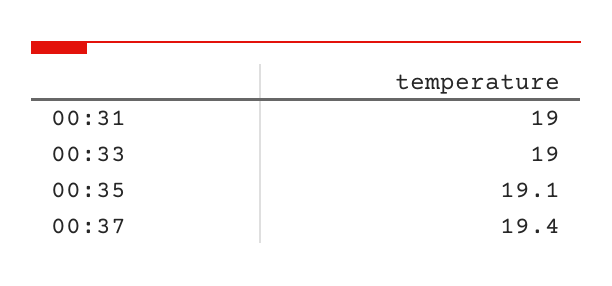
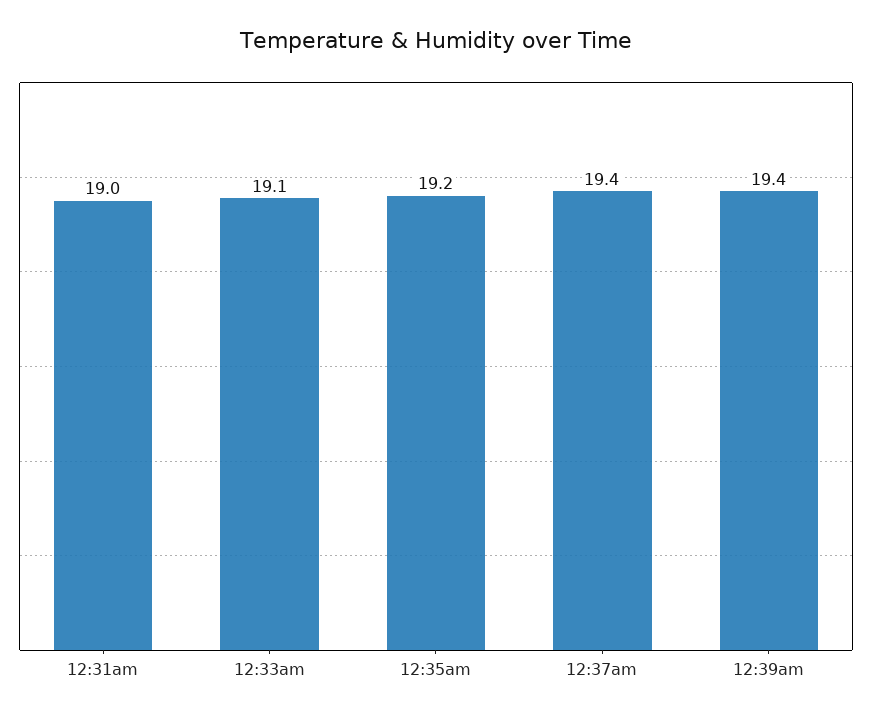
00:33: 19 -> 19.1
00:35: 19.1 -> 19.2
12:39am: none -> 19.4

